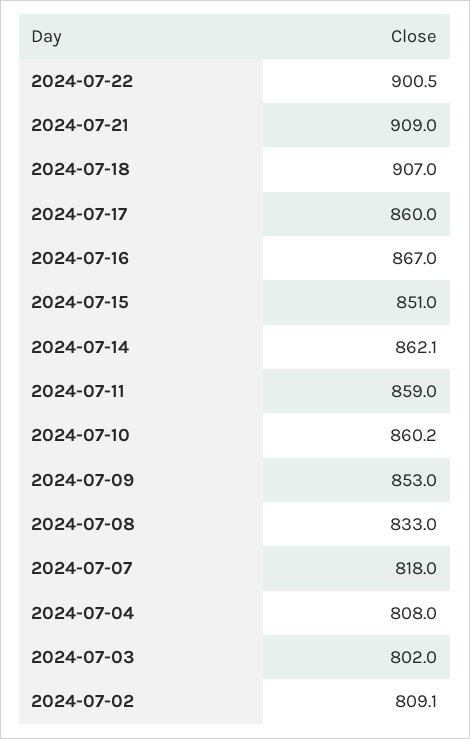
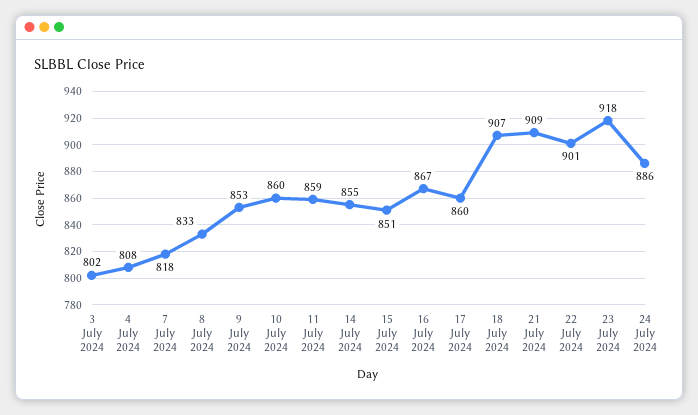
2024-07-14: 862.1 -> 855
2024-07-02: 809.1 -> none
23 July 2024: none -> 918
24 July 2024: none -> 886

